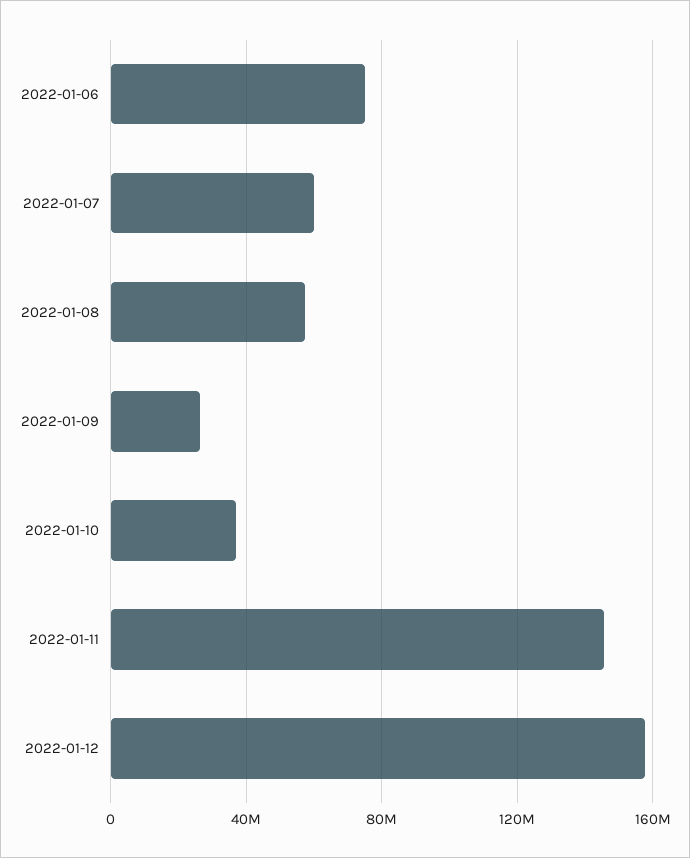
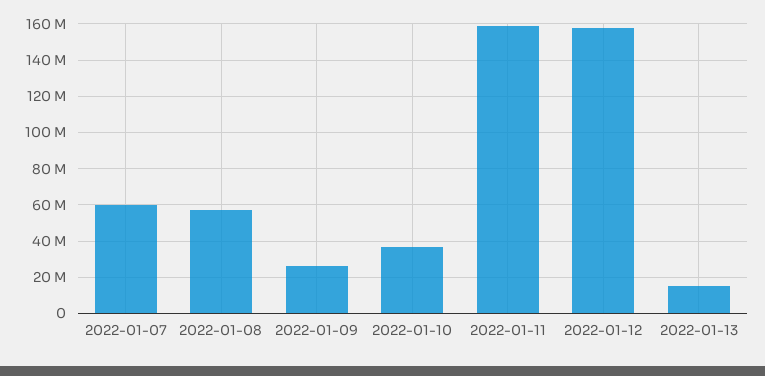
2022-01-06: 75000000 -> none
2022-01-11: 145000000 -> 160000000
2022-01-13: none -> 15000000

